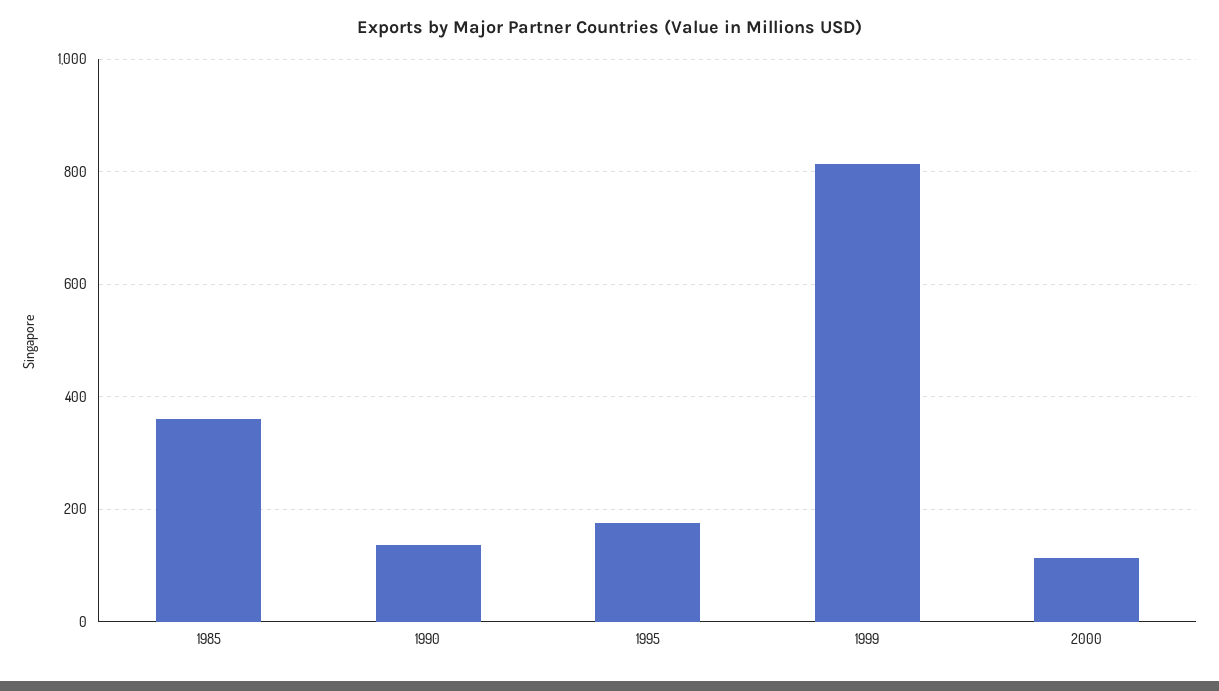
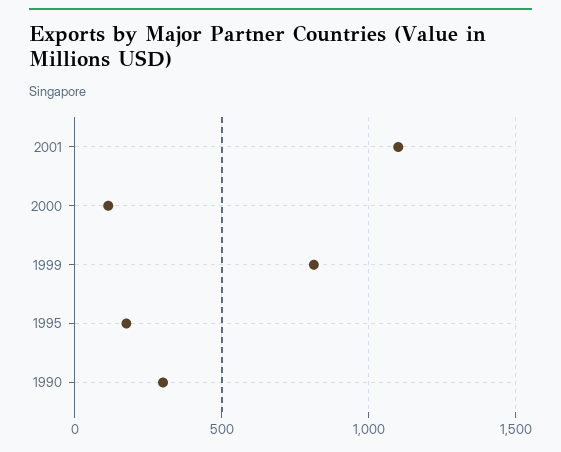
1985: 360 -> none
1990: 140 -> 300
2001: none -> 1100

